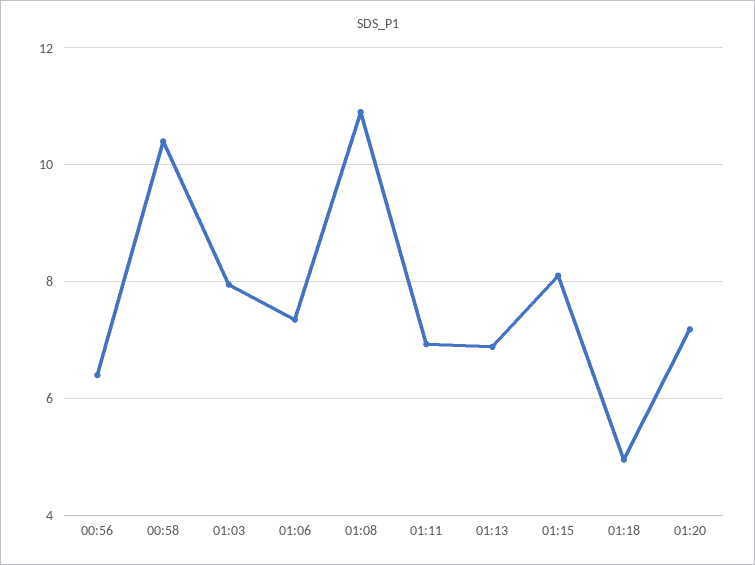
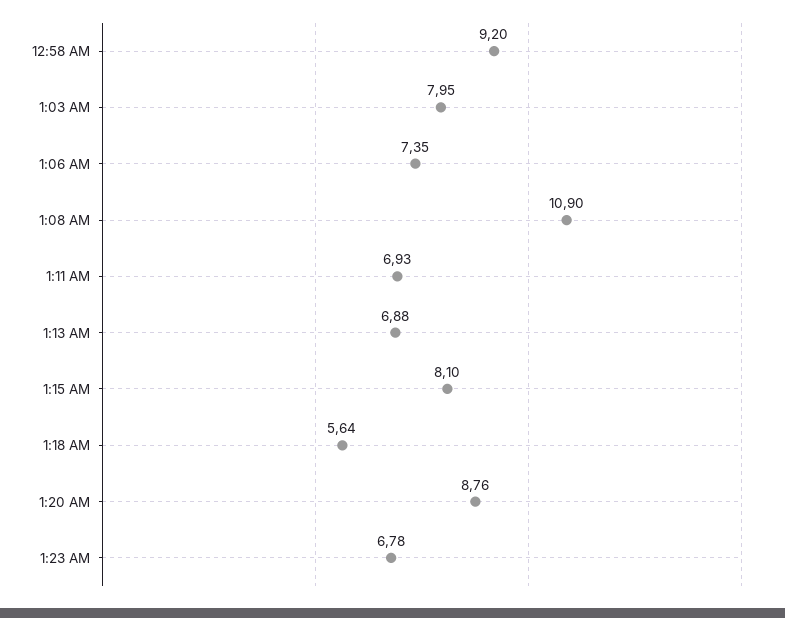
00:56: 6.4 -> none
00:58: 10.4 -> 9.2
01:18: 5 -> 5.64
01:20: 7.2 -> 8.76
1:23 AM: none -> 6.78

